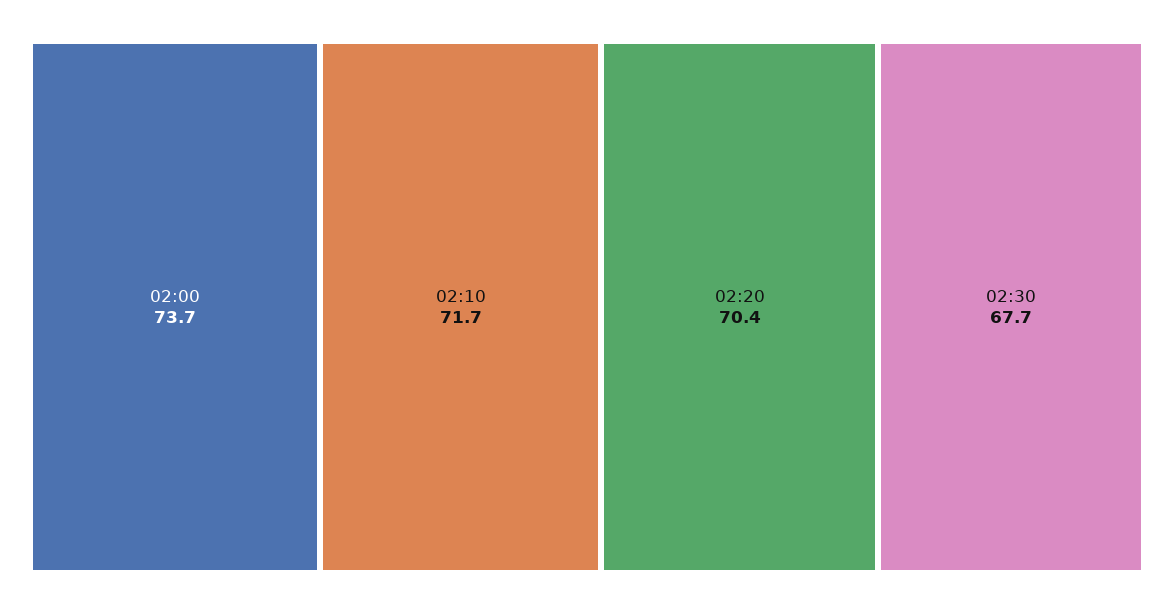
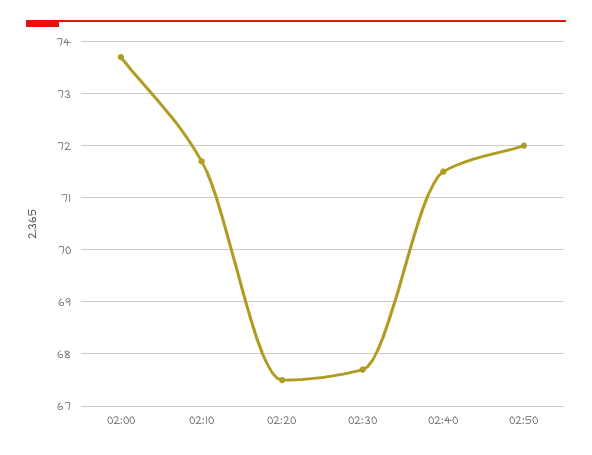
02:20: 70.4 -> 67.5
02:40: none -> 71.5
02:50: none -> 72

